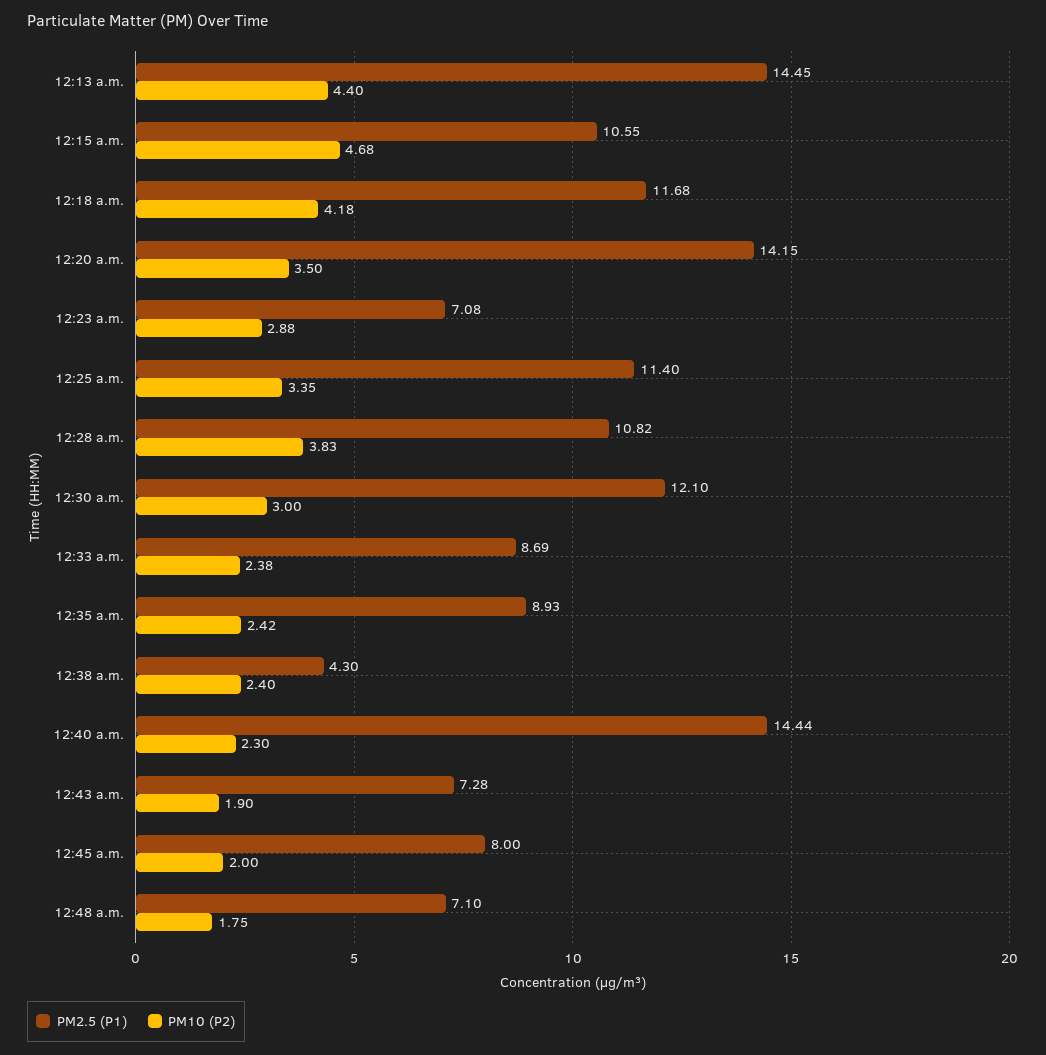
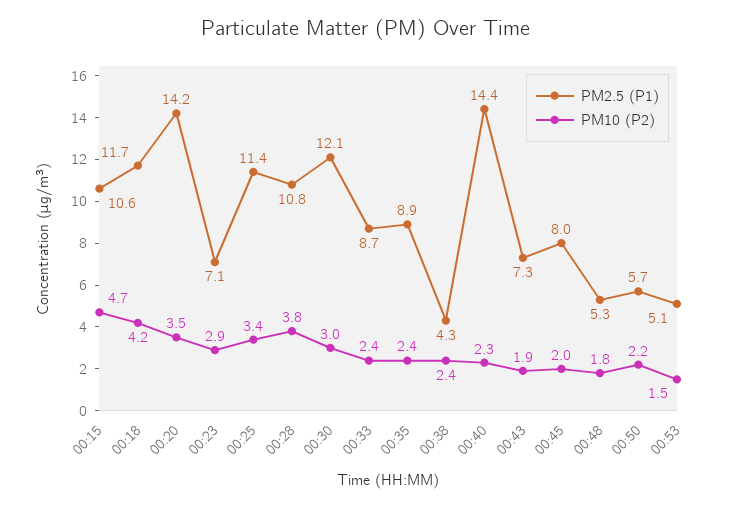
PM2.5 (P1), 12:13 a.m.: 14.45 -> none
PM10 (P2), 12:13 a.m.: 4.4 -> none
PM2.5 (P1), 12:48 a.m.: 7.1 -> 5.3
PM2.5 (P1), 00:50: none -> 5.7
PM10 (P2), 00:50: none -> 2.2
PM2.5 (P1), 00:53: none -> 5.1
PM10 (P2), 00:53: none -> 1.5

